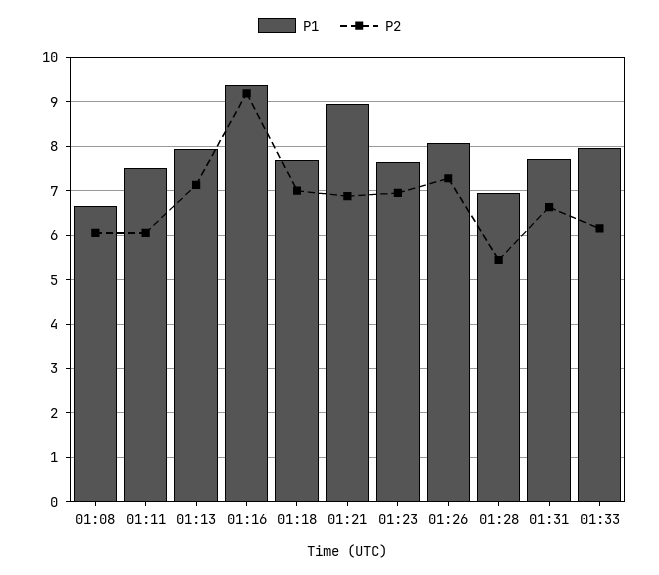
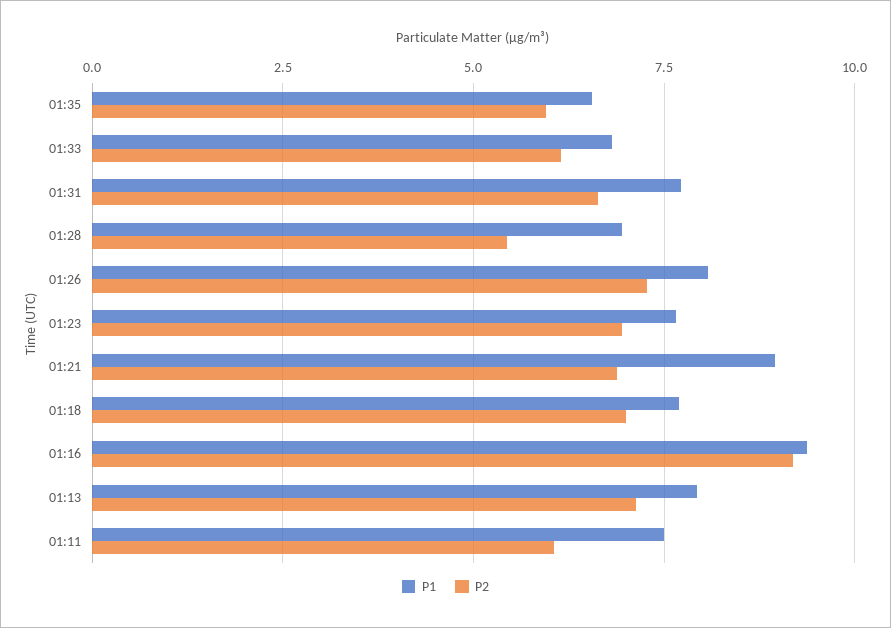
P1, 01:08: 6.6 -> none
P2, 01:08: 6 -> none
P1, 01:33: 8 -> 6.75
P1, 01:35: none -> 6.5
P2, 01:35: none -> 6

